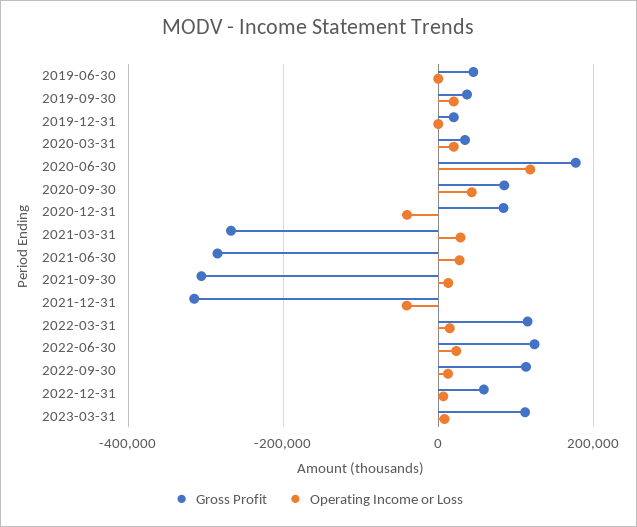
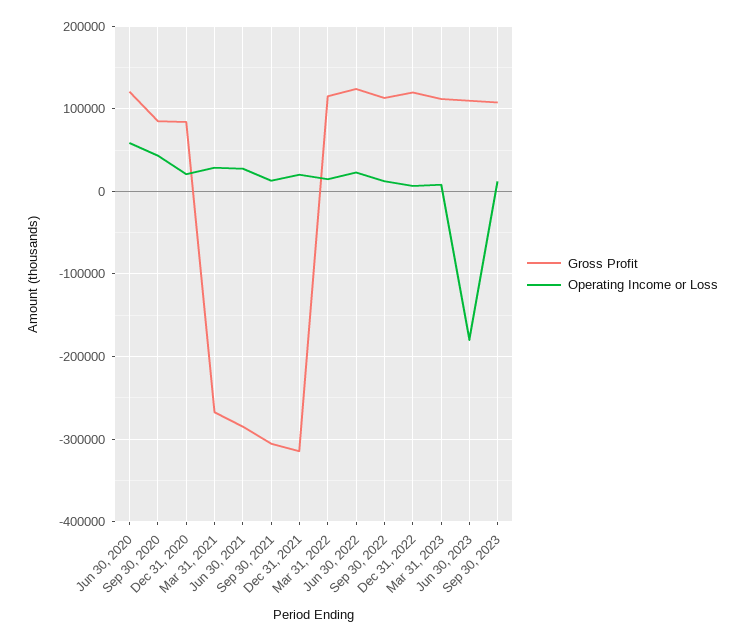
Gross Profit, 2019-06-30: 40000 -> none
Operating Income or Loss, 2019-06-30: 0 -> none
Gross Profit, 2019-09-30: 40000 -> none
Operating Income or Loss, 2019-09-30: 20000 -> none
Gross Profit, 2019-12-31: 20000 -> none
Operating Income or Loss, 2019-12-31: 0 -> none
Gross Profit, 2020-03-31: 40000 -> none
Operating Income or Loss, 2020-03-31: 20000 -> none
Gross Profit, 2020-06-30: 180000 -> 120000
Operating Income or Loss, 2020-06-30: 120000 -> 60000
Operating Income or Loss, 2020-12-31: -40000 -> 20000
Operating Income or Loss, 2021-12-31: -40000 -> 20000
Gross Profit, 2022-12-31: 60000 -> 120000
Gross Profit, Jun 30, 2023: none -> 110000
Operating Income or Loss, Jun 30, 2023: none -> -180000
Gross Profit, Sep 30, 2023: none -> 110000
Operating Income or Loss, Sep 30, 2023: none -> 10000

